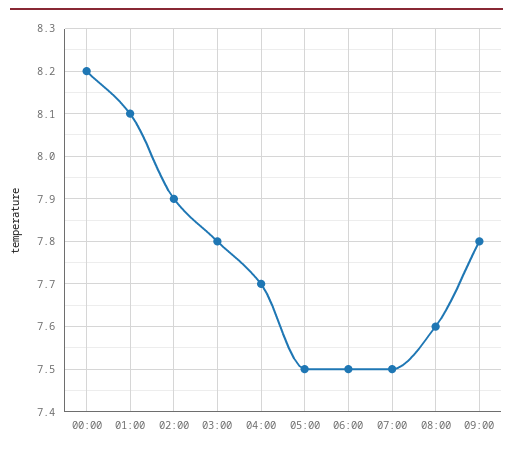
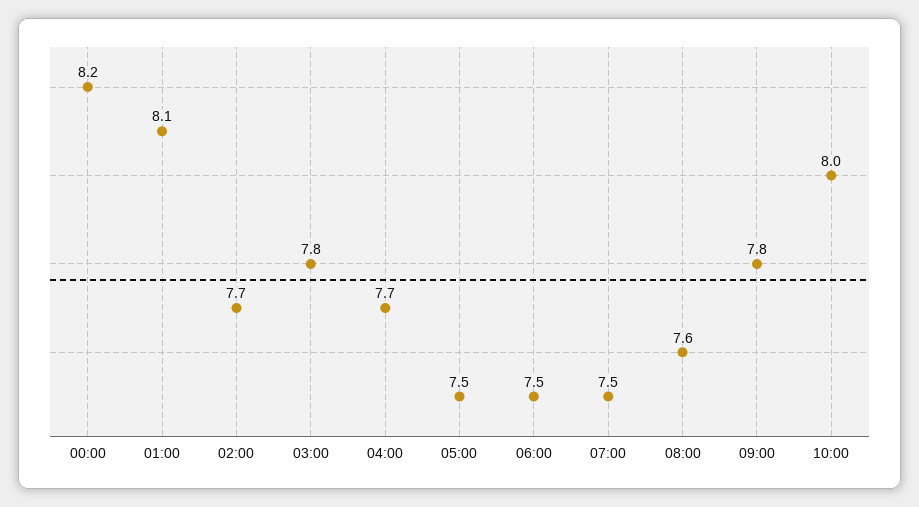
02:00: 7.9 -> 7.7
10:00: none -> 8

